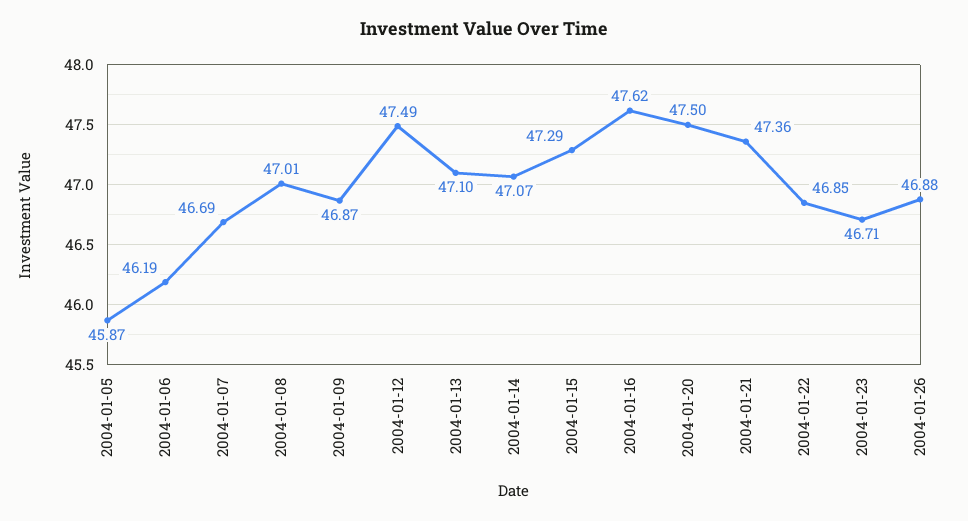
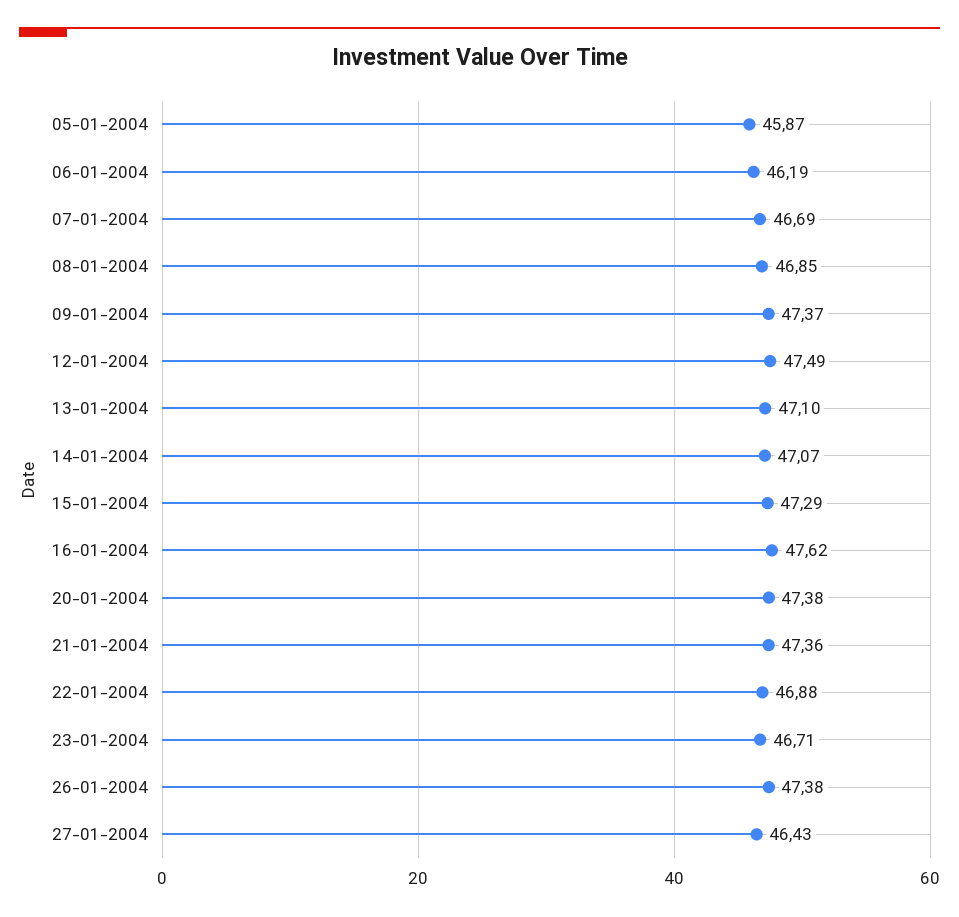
2004-01-08: 47.01 -> 46.85
2004-01-09: 46.87 -> 47.37
2004-01-20: 47.5 -> 47.38
2004-01-22: 46.85 -> 46.88
2004-01-26: 46.88 -> 47.38
27-01-2004: none -> 46.43

